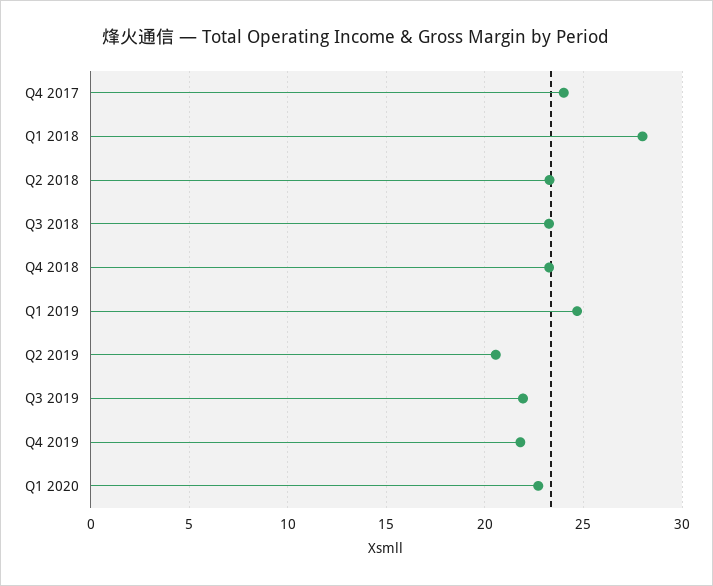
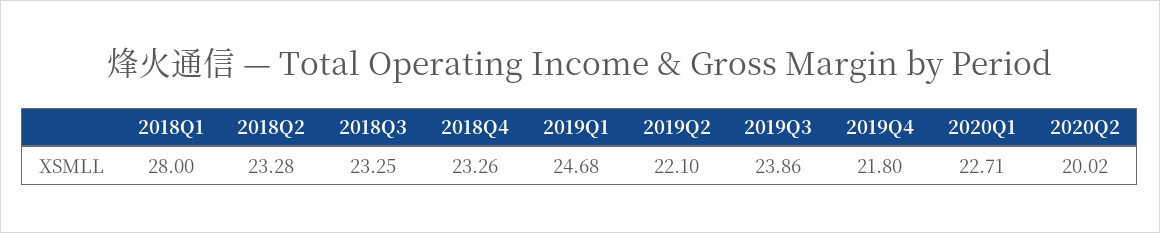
Q4 2017: 24 -> none
Q2 2019: 20.5 -> 22.1
Q3 2019: 22 -> 23.86
2020Q2: none -> 20.02

